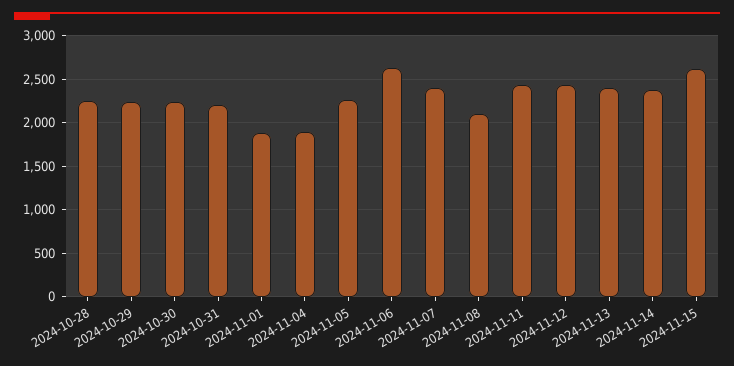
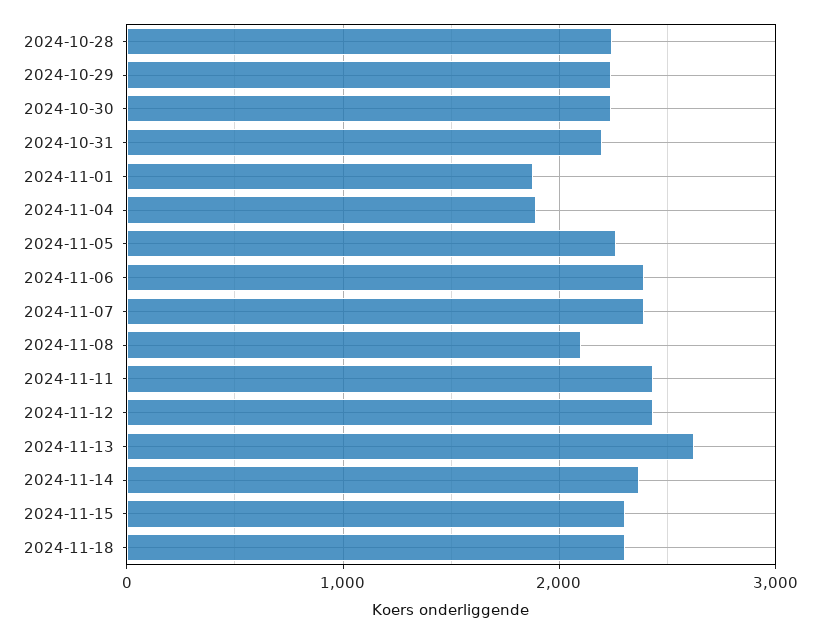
2024-11-06: 2600 -> 2400
2024-11-13: 2400 -> 2600
2024-11-15: 2600 -> 2300
2024-11-18: none -> 2300

